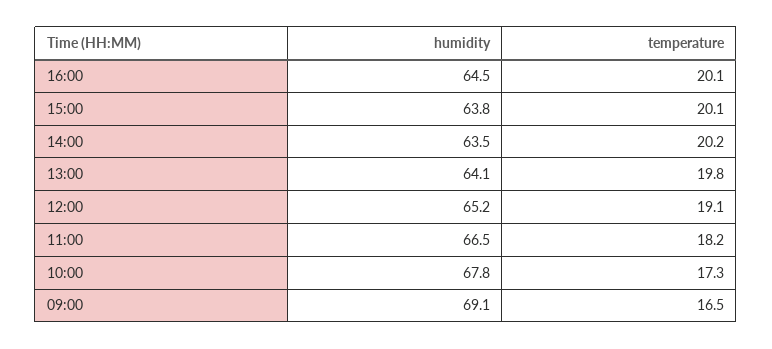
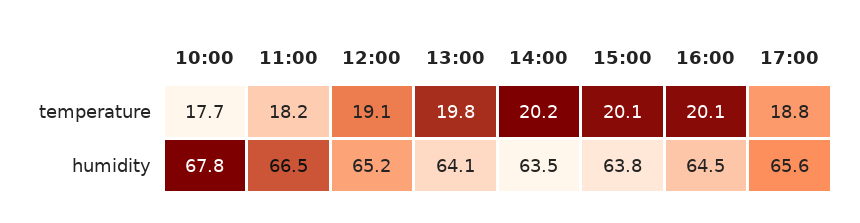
temperature, 10:00: 17.3 -> 17.7
humidity, 09:00: 69.1 -> none
temperature, 09:00: 16.5 -> none
temperature, 17:00: none -> 18.8
humidity, 17:00: none -> 65.6

